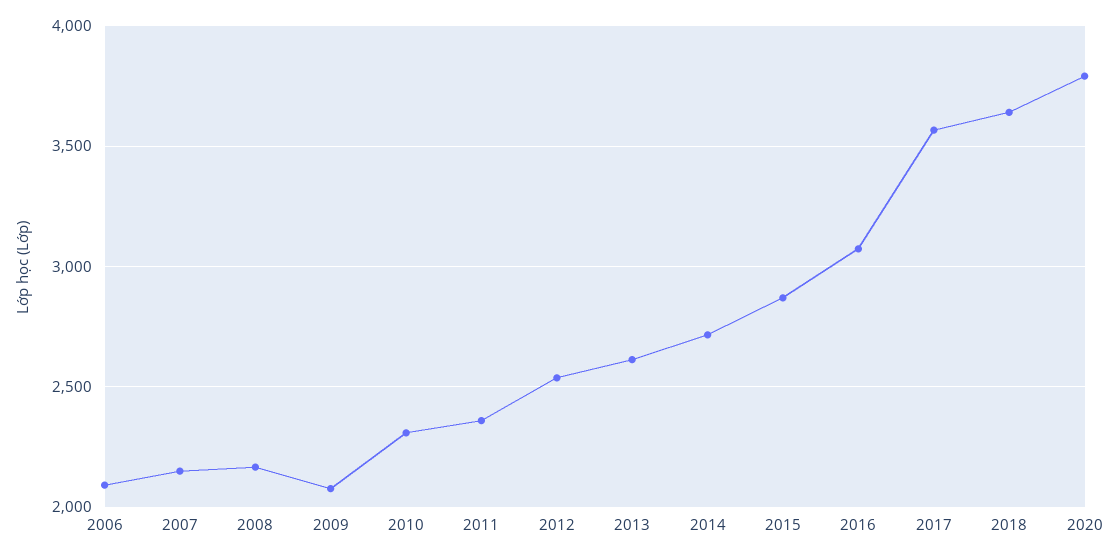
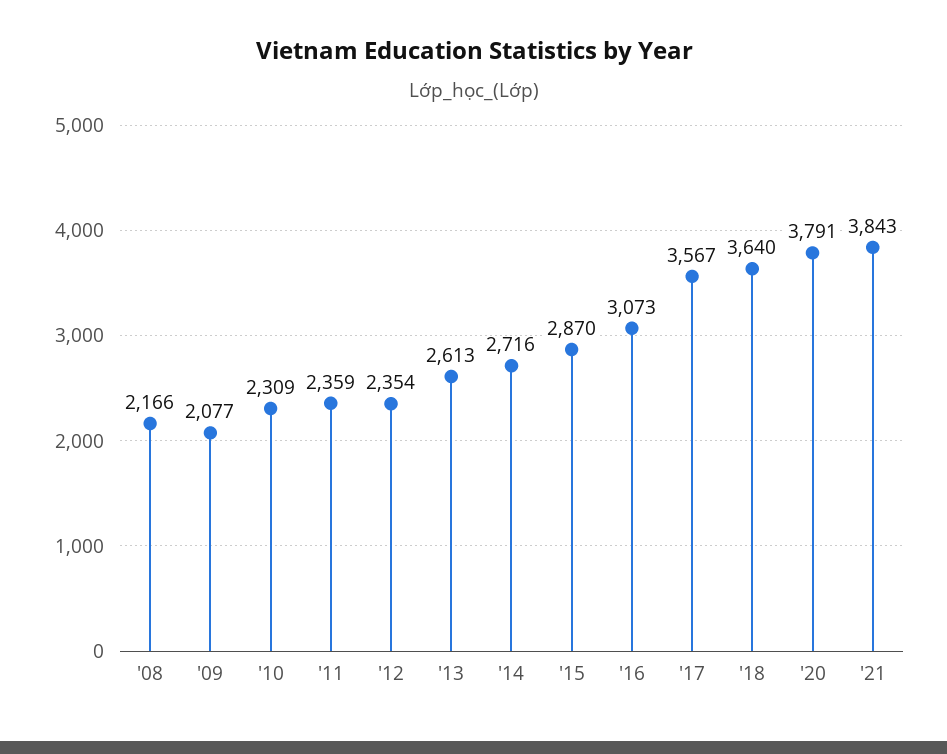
2006: 2100 -> none
2007: 2150 -> none
2012: 2550 -> 2354
'21: none -> 3843

